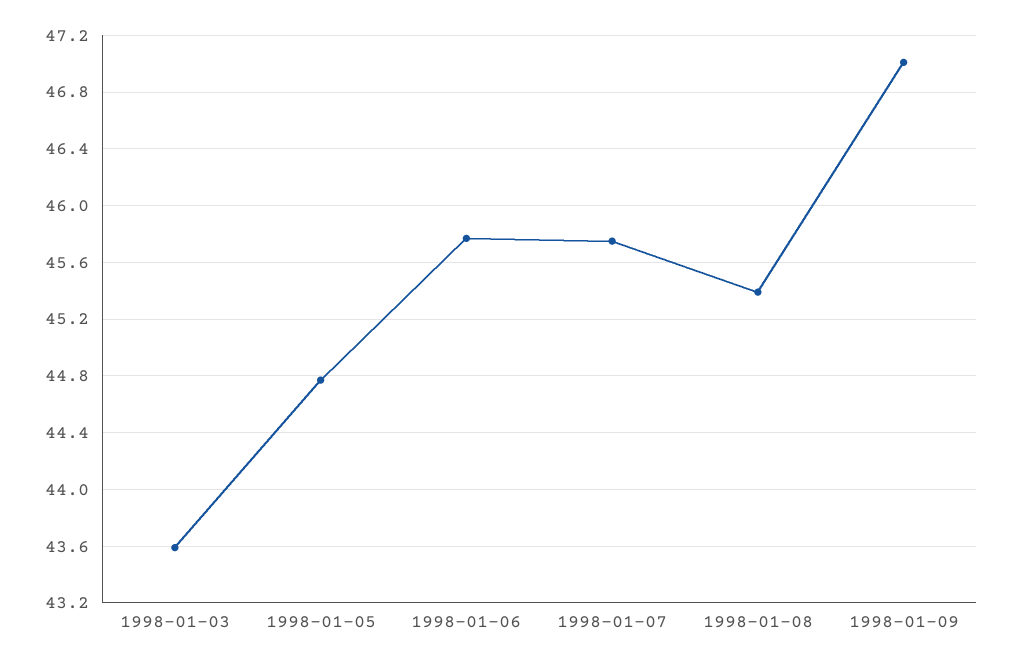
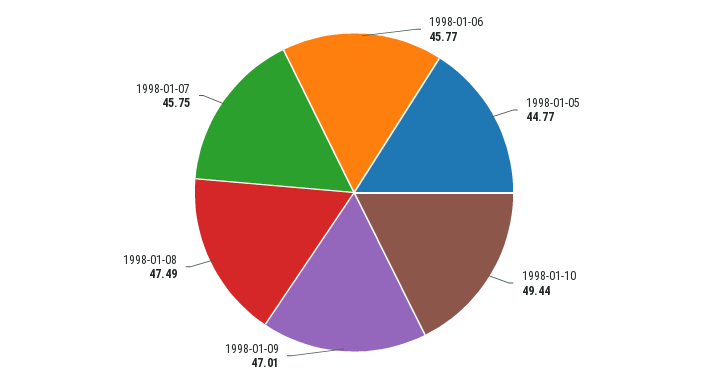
1998-01-03: 43.6 -> none
1998-01-08: 45.4 -> 47.49
1998-01-10: none -> 49.44

